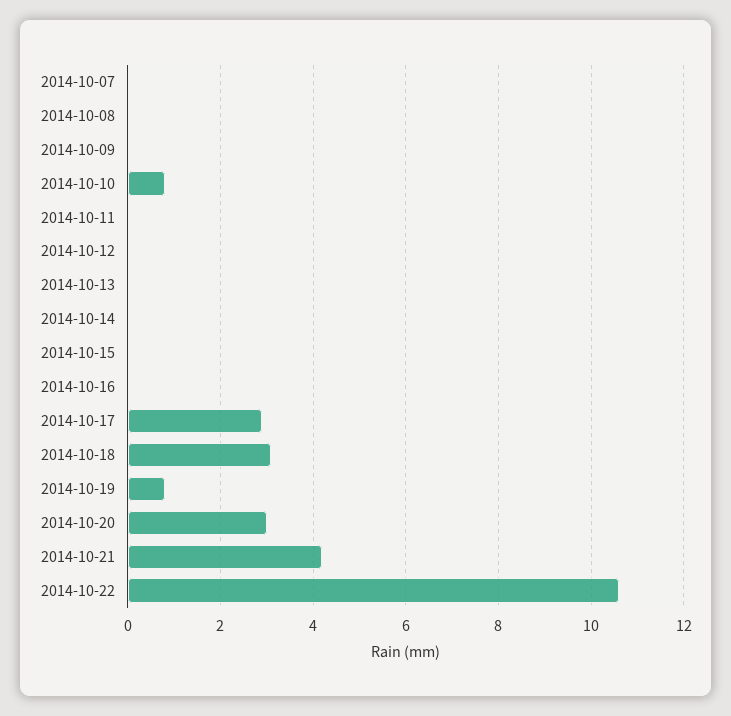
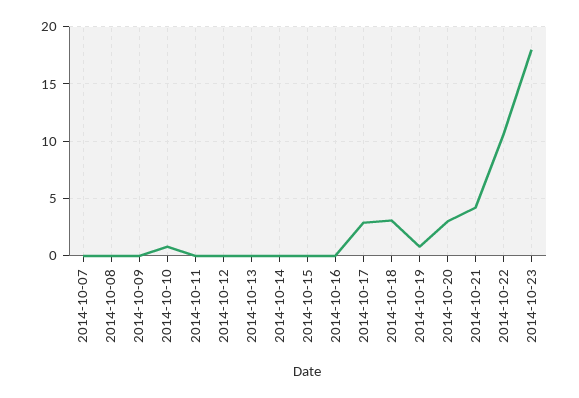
2014-10-23: none -> 18

